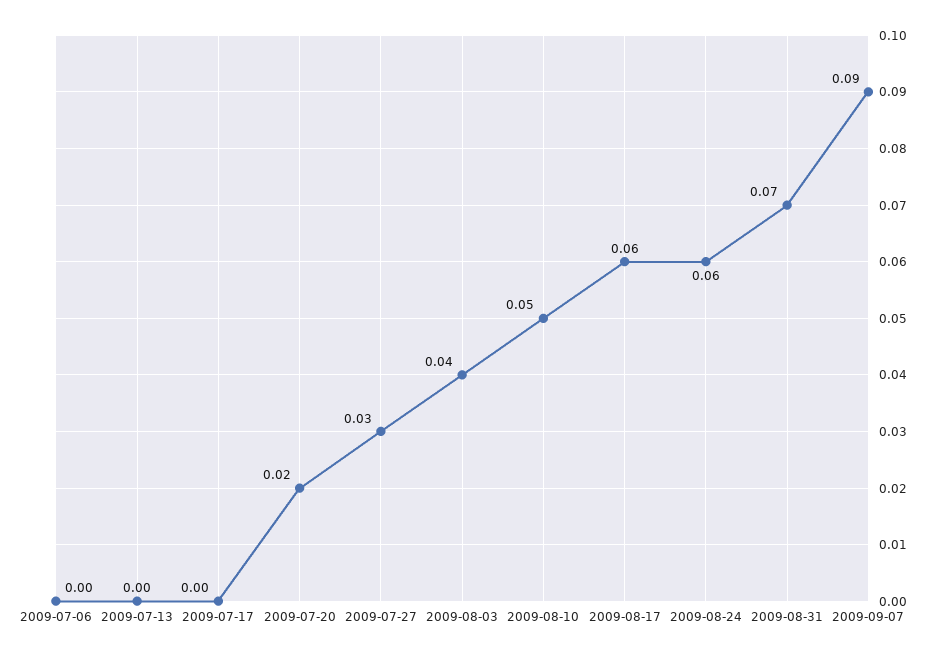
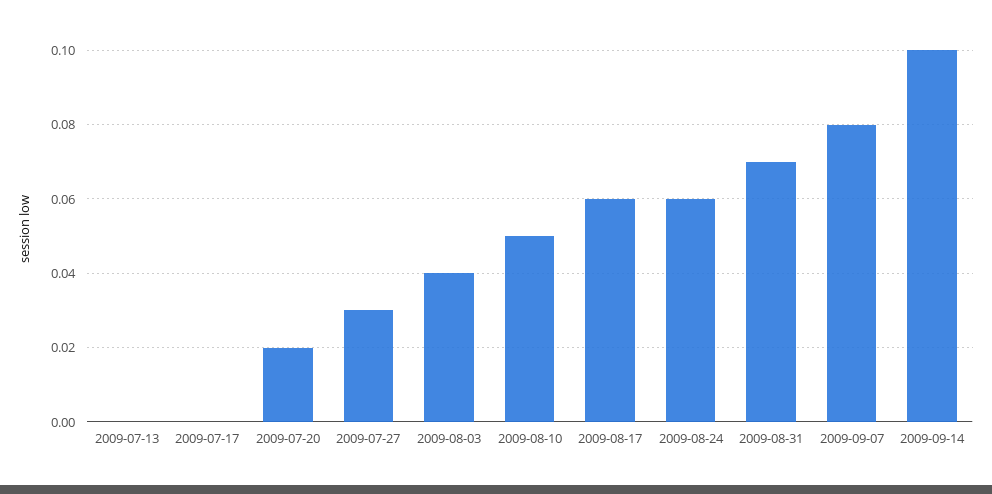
2009-07-06: 0 -> none
2009-09-07: 0.09 -> 0.08
2009-09-14: none -> 0.1

